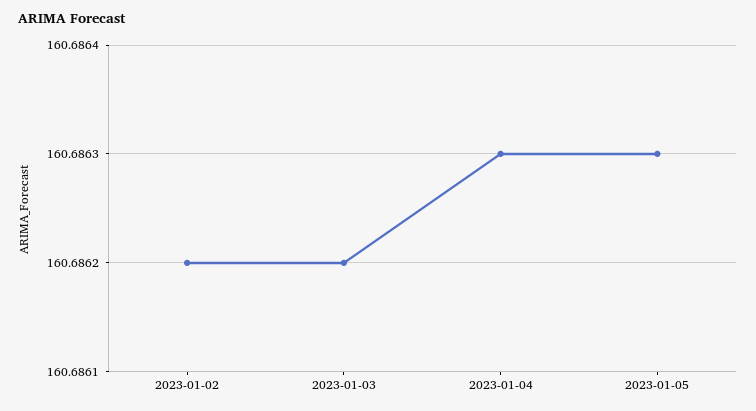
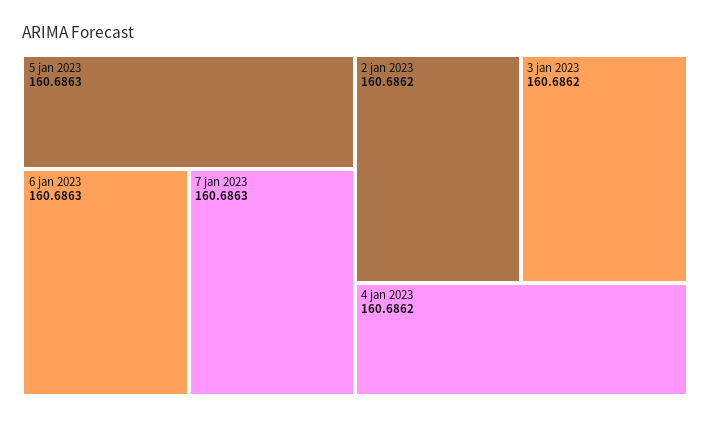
2023-01-04: 160.6863 -> 160.6862
6 jan 2023: none -> 160.6863
7 jan 2023: none -> 160.6863

